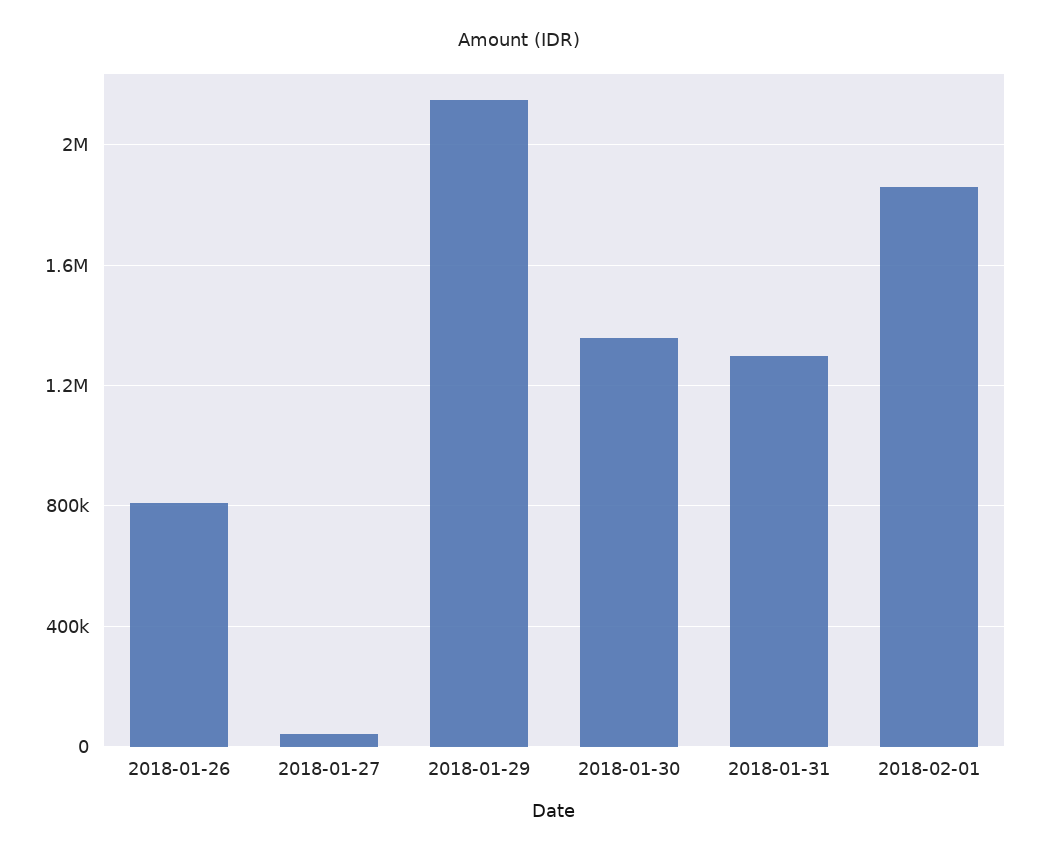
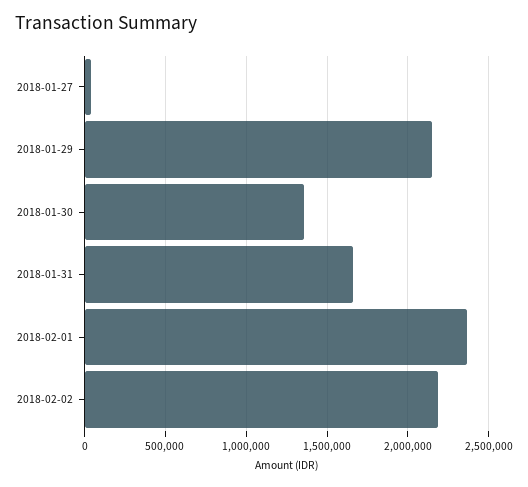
2018-01-26: 800000 -> none
2018-01-31: 1300000 -> 1650000
2018-02-01: 1850000 -> 2350000
2018-02-02: none -> 2200000

